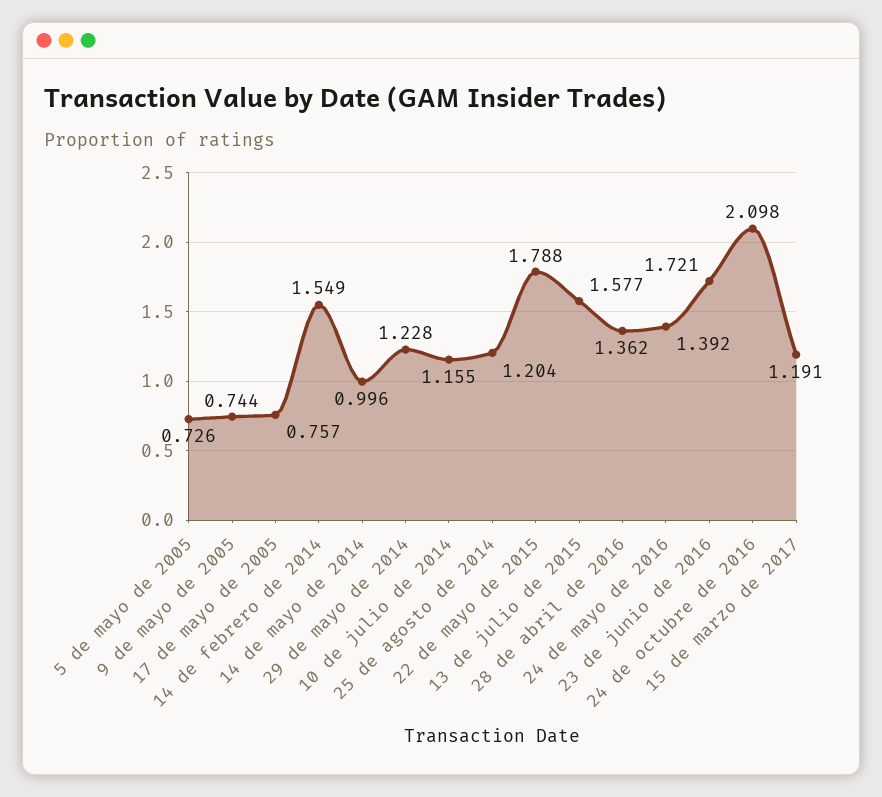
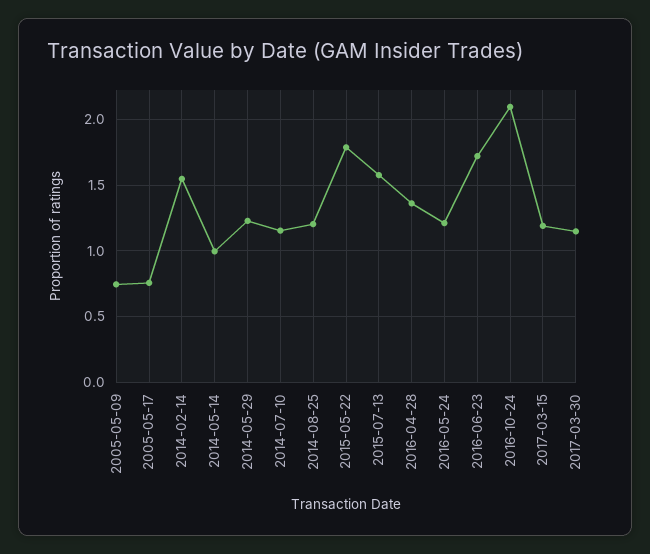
5 de mayo de 2005: 0.726 -> none
24 de mayo de 2016: 1.392 -> 1.2
2017-03-30: none -> 1.15

